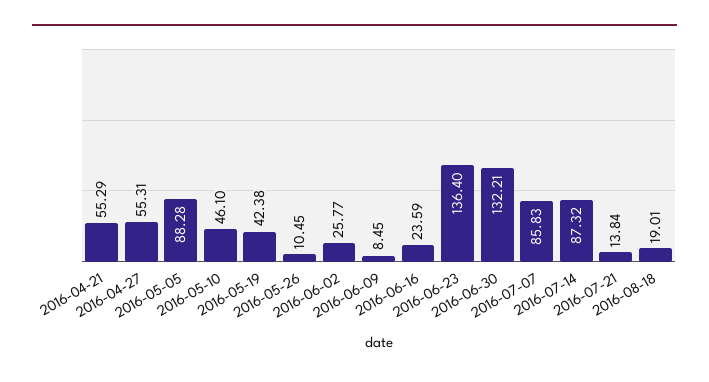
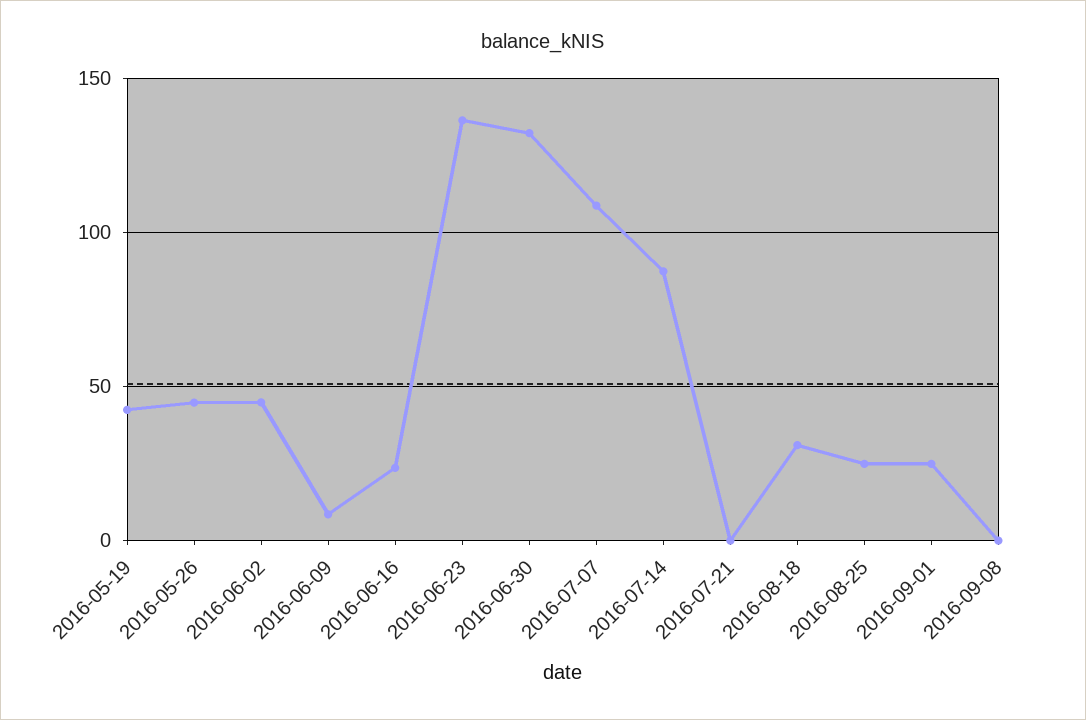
2016-04-21: 55.29 -> none
2016-04-27: 55.31 -> none
2016-05-05: 88.28 -> none
2016-05-10: 46.1 -> none
2016-05-26: 10.45 -> 45
2016-06-02: 25.77 -> 45
2016-07-07: 85.83 -> 110
2016-07-21: 13.84 -> 0
2016-08-18: 19.01 -> 30
2016-08-25: none -> 25
2016-09-01: none -> 25
2016-09-08: none -> 0

